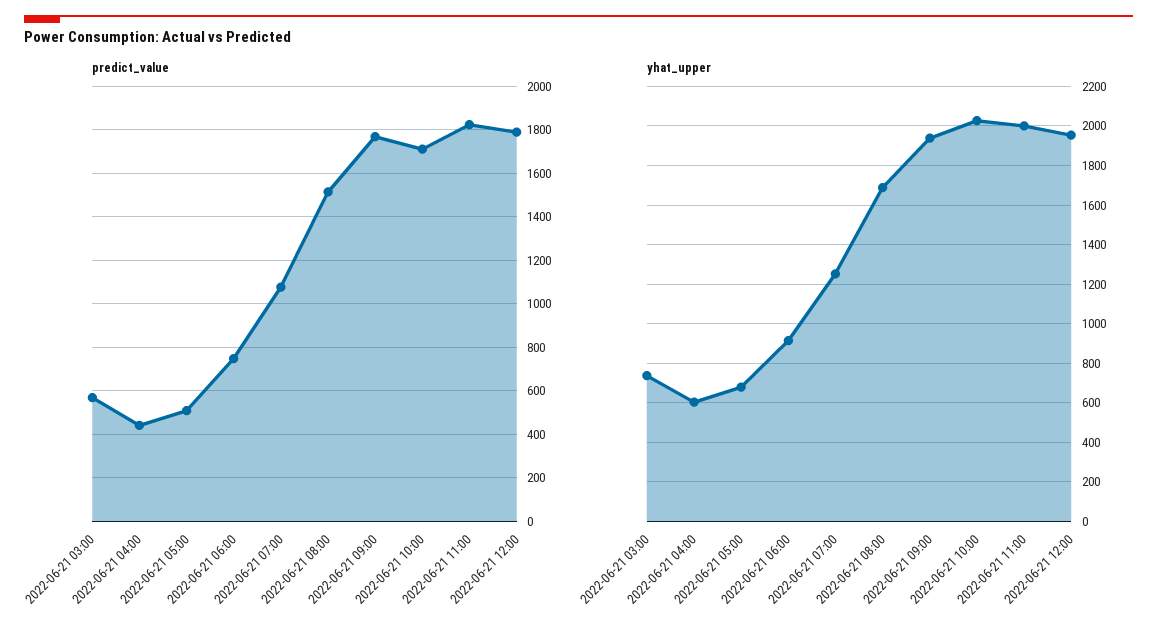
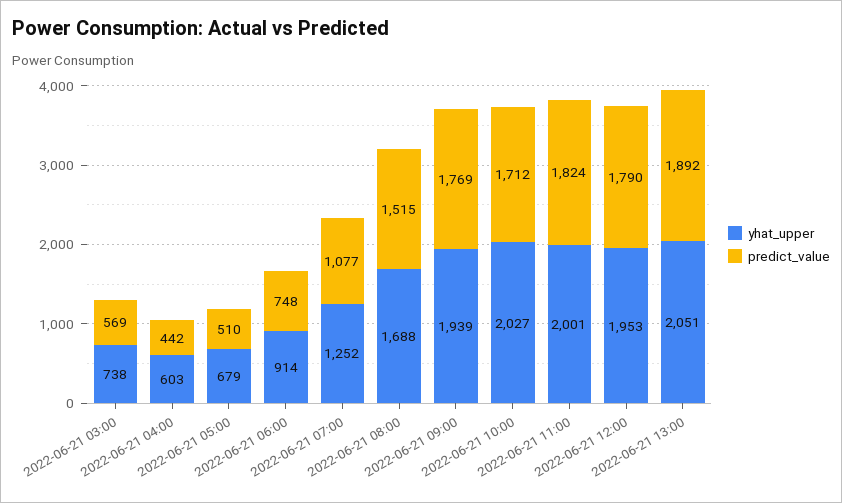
yhat_upper, 2022-06-21 13:00: none -> 2051
predict_value, 2022-06-21 13:00: none -> 1892

